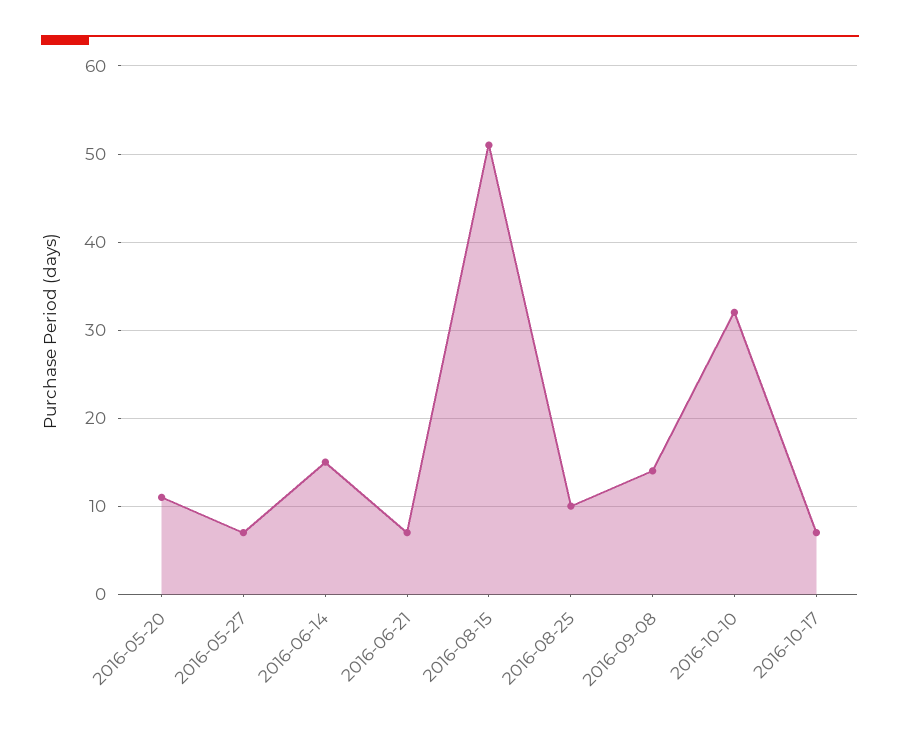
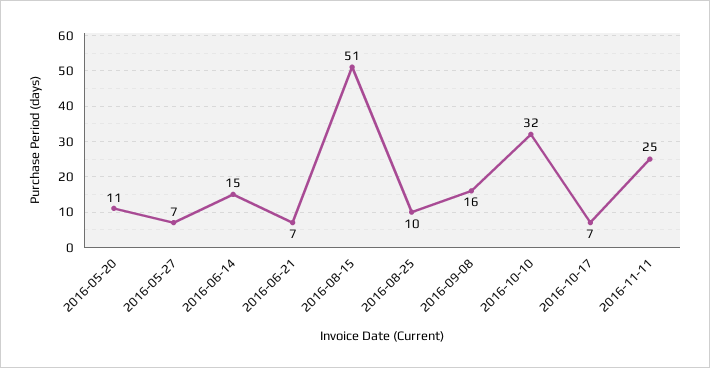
2016-09-08: 14 -> 16
2016-11-11: none -> 25

